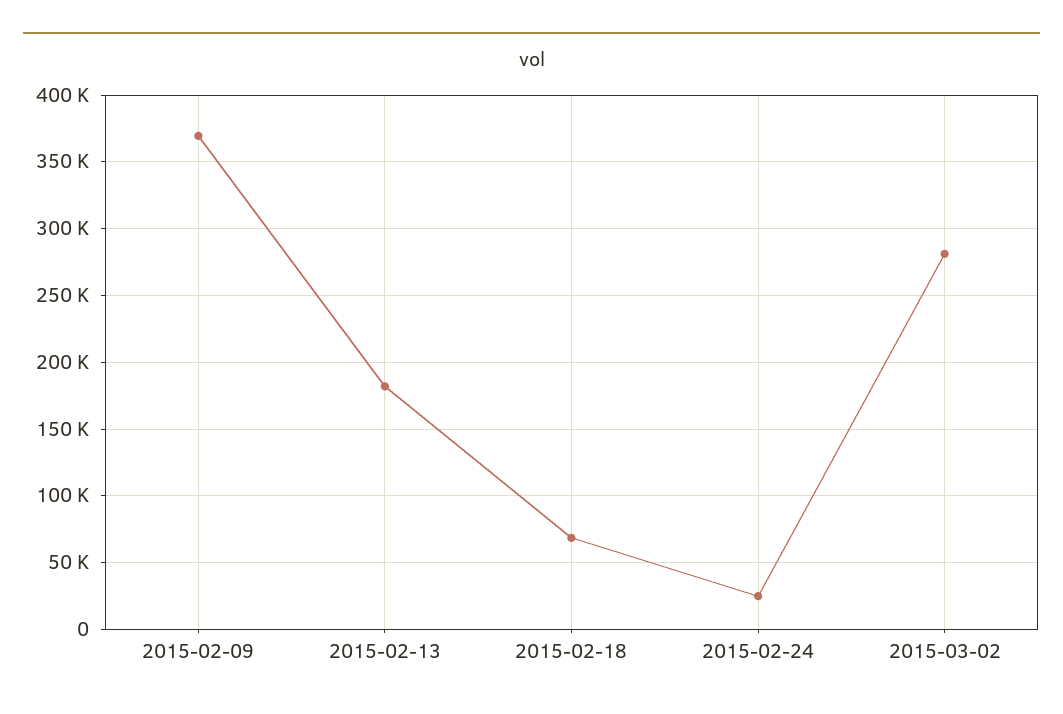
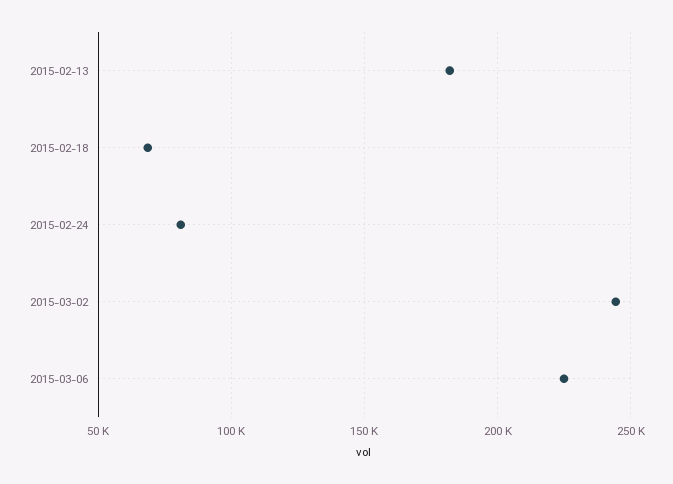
2015-02-09: 370000 -> none
2015-02-24: 25000 -> 80000
2015-03-02: 280000 -> 245000
2015-03-06: none -> 225000

